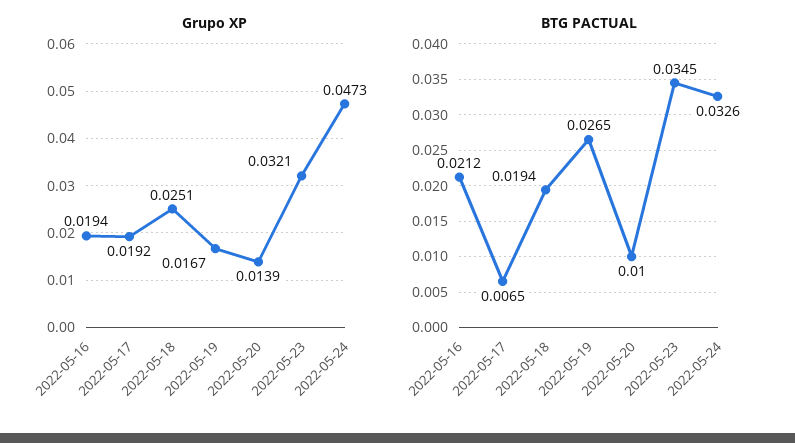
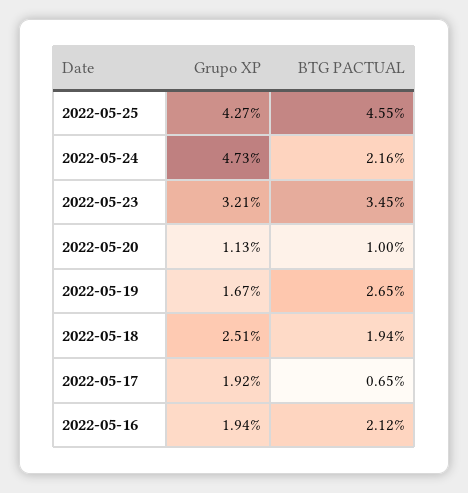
Grupo XP, 2022-05-20: 0.0139 -> 0.0113
BTG PACTUAL, 2022-05-24: 0.0326 -> 0.0216
Grupo XP, 2022-05-25: none -> 0.0427
BTG PACTUAL, 2022-05-25: none -> 0.0455

